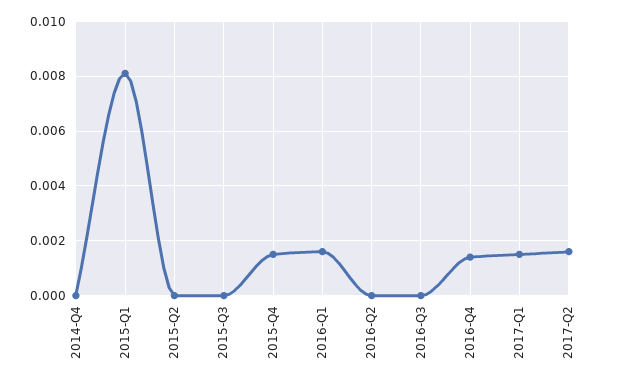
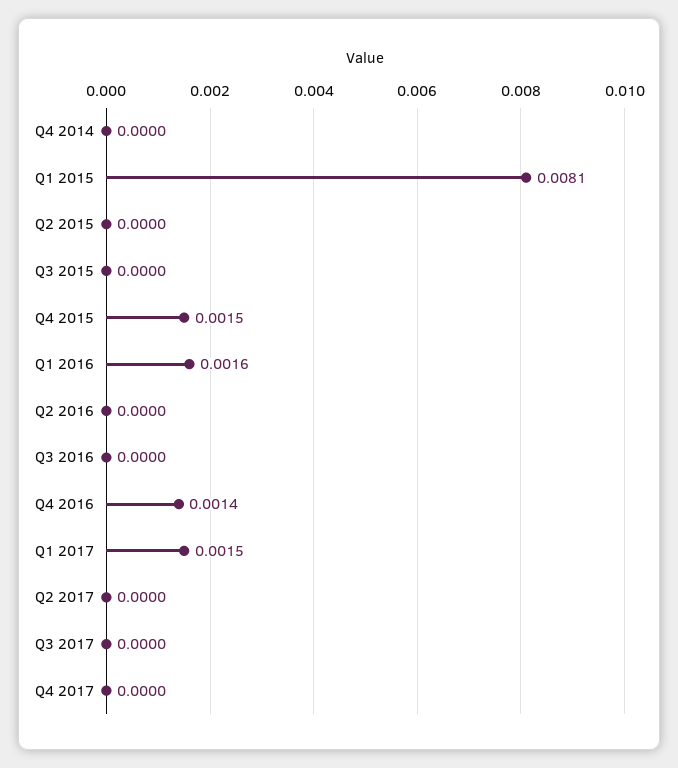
2017-Q2: 0.0015 -> 0
Q3 2017: none -> 0
Q4 2017: none -> 0

